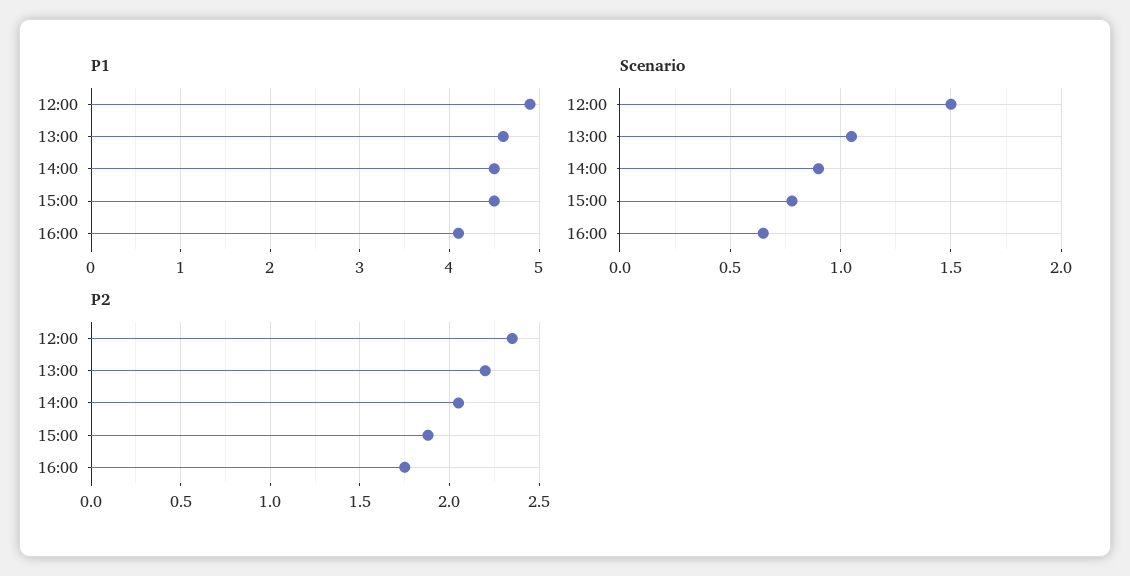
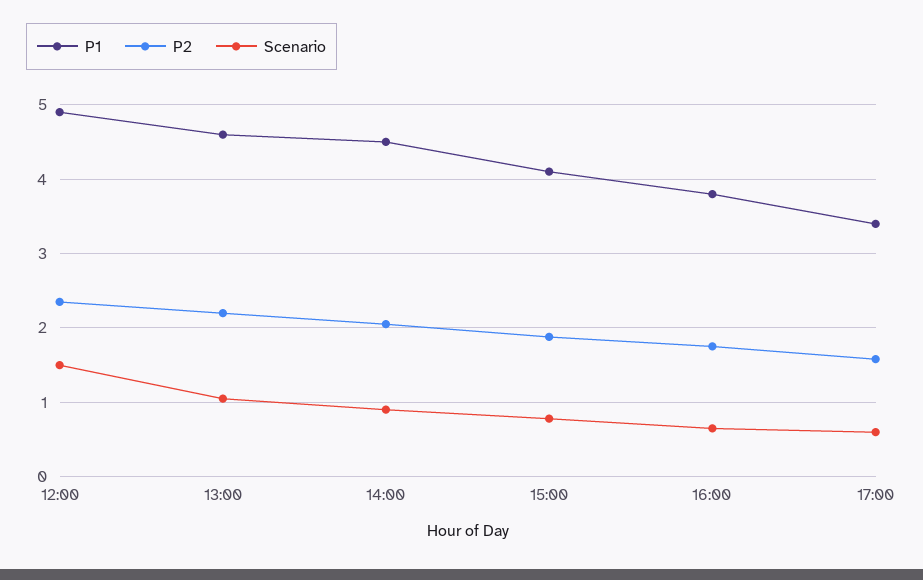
P1, 15:00: 4.5 -> 4.1
P1, 16:00: 4.1 -> 3.8
P1, 17:00: none -> 3.4
P2, 17:00: none -> 1.6
Scenario, 17:00: none -> 0.6

